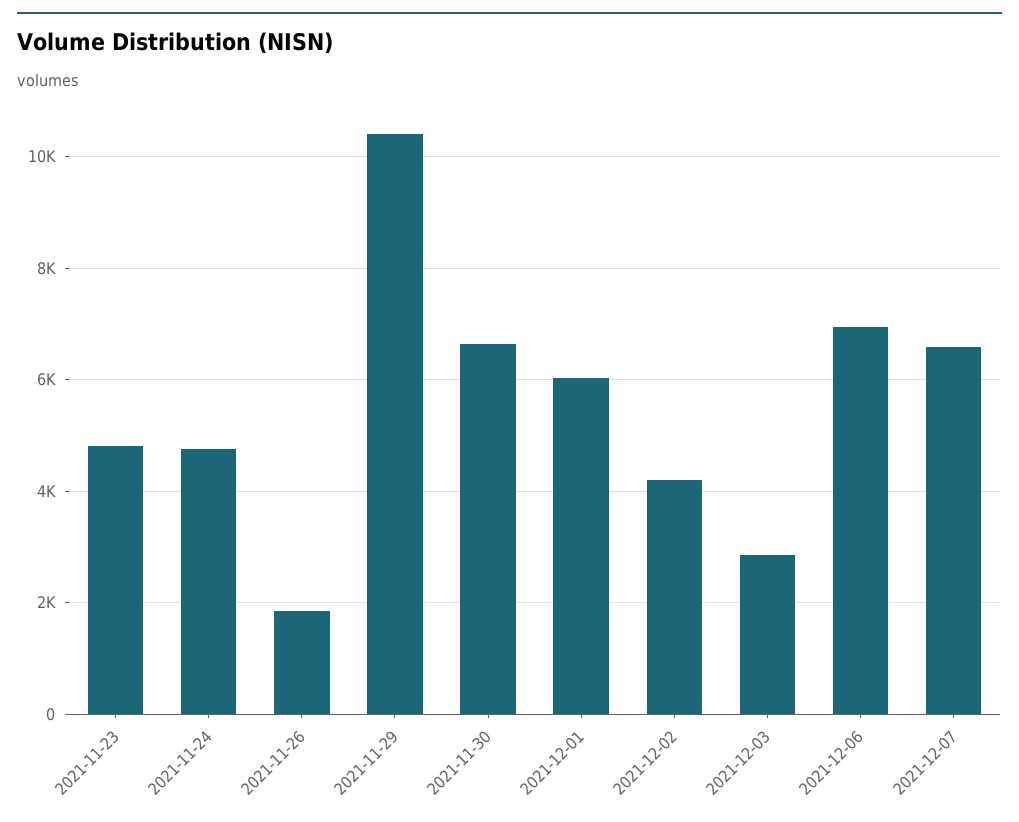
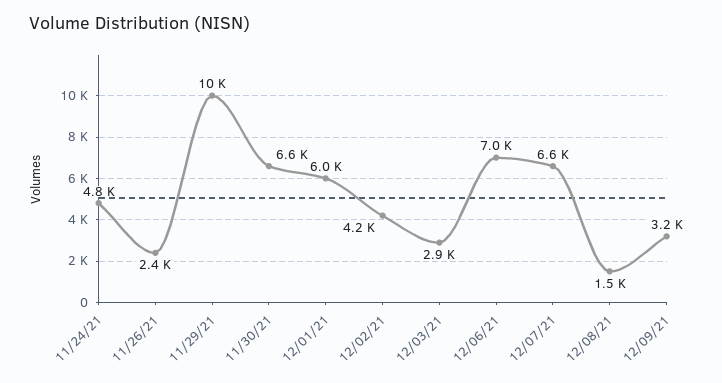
2021-11-23: 4800 -> none
2021-11-26: 1800 -> 2400
12/08/21: none -> 1500
12/09/21: none -> 3200

